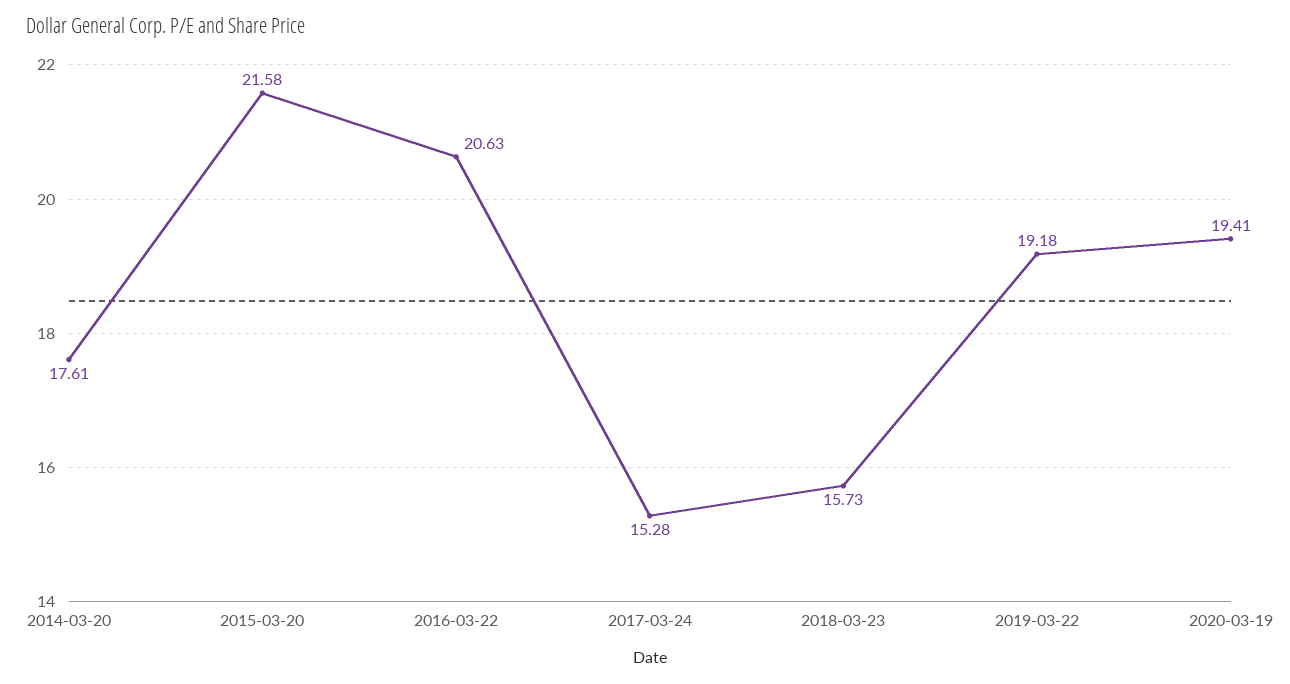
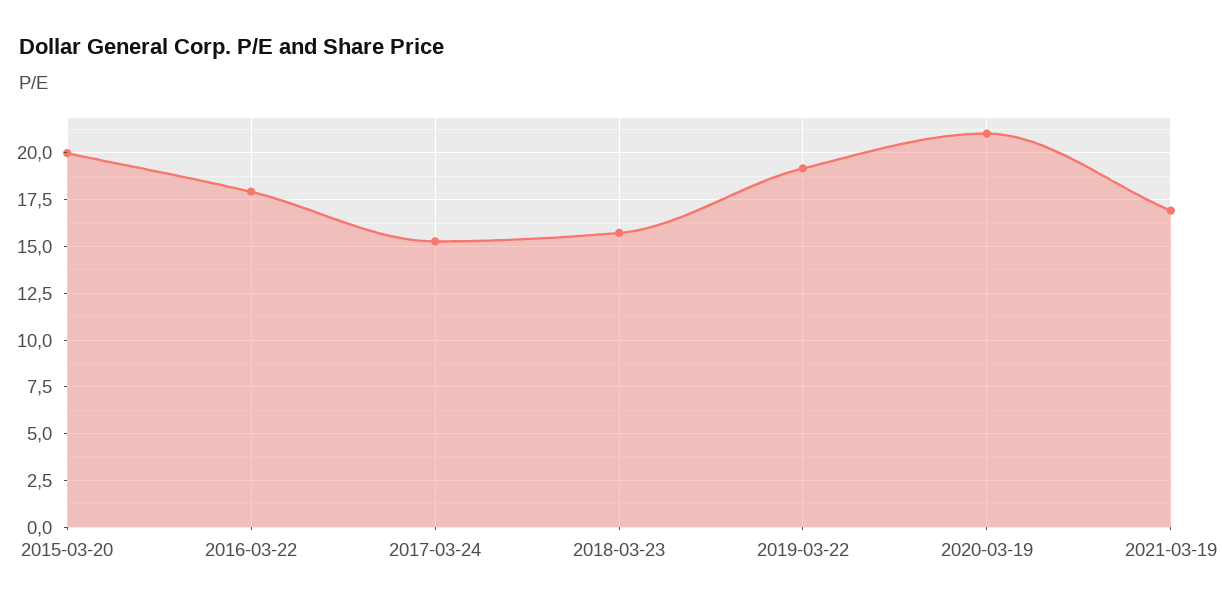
2014-03-20: 17.61 -> none
2015-03-20: 21.58 -> 20
2016-03-22: 20.63 -> 18
2020-03-19: 19.41 -> 21
2021-03-19: none -> 17

